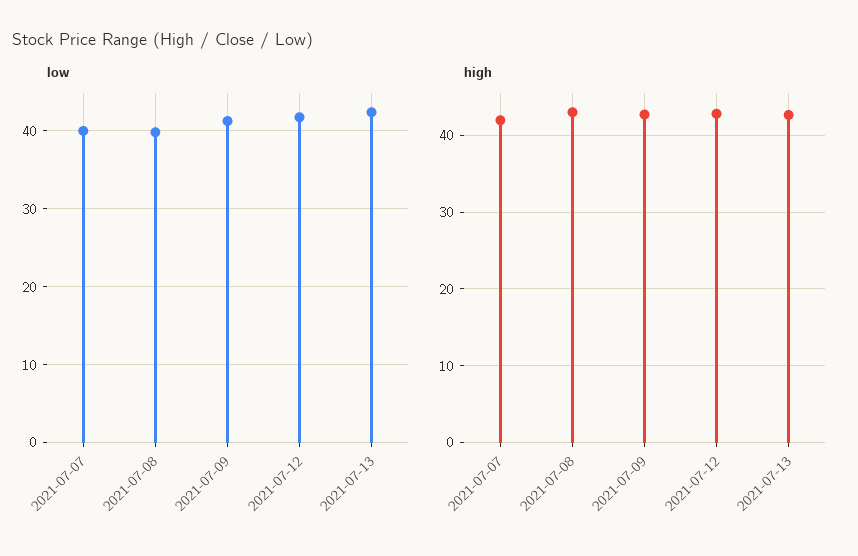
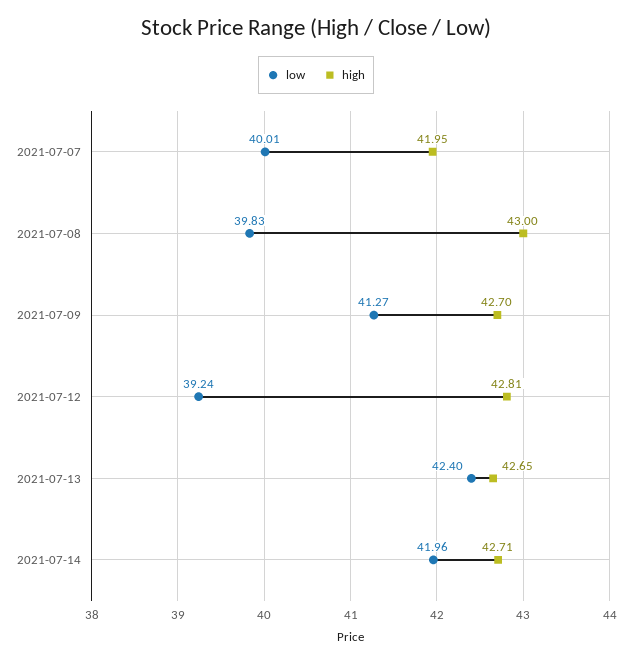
low, 2021-07-12: 42 -> 39.24
low, 2021-07-14: none -> 41.96
high, 2021-07-14: none -> 42.71

